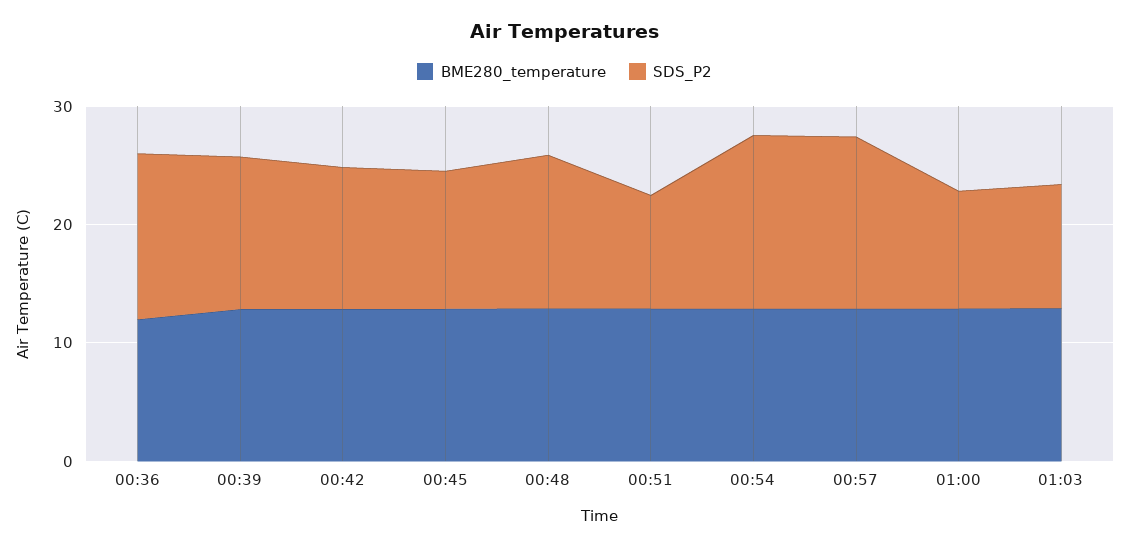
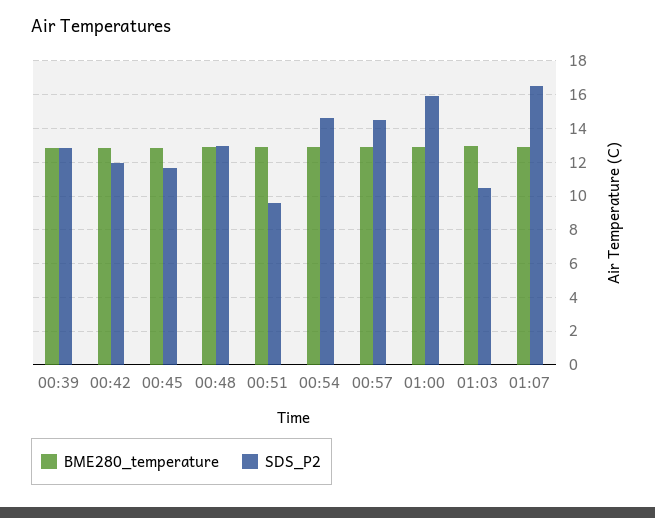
BME280_temperature, 00:36: 12 -> none
SDS_P2, 00:36: 14 -> none
SDS_P2, 01:00: 10 -> 16
BME280_temperature, 01:07: none -> 13
SDS_P2, 01:07: none -> 16.5

